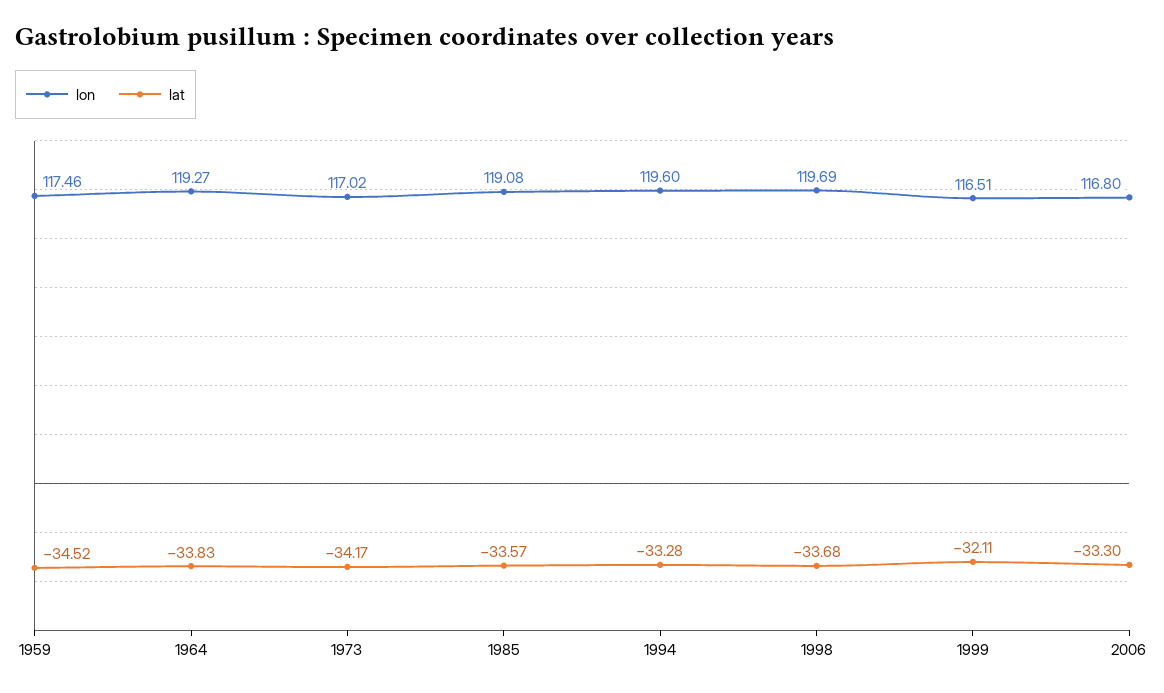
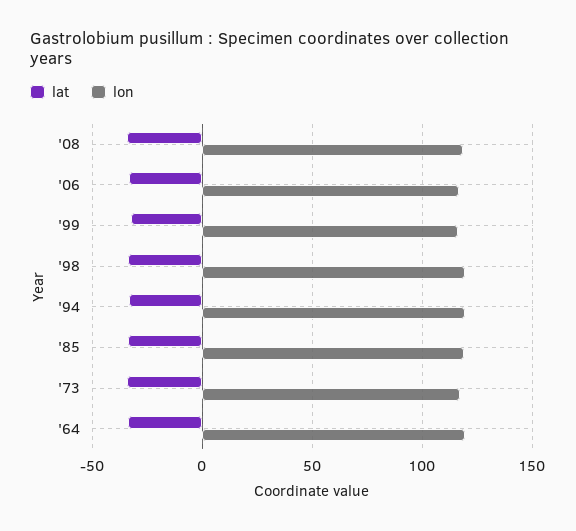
lon, 1959: 117.46 -> none
lat, 1959: -34.52 -> none
lat, '08: none -> -35
lon, '08: none -> 120

